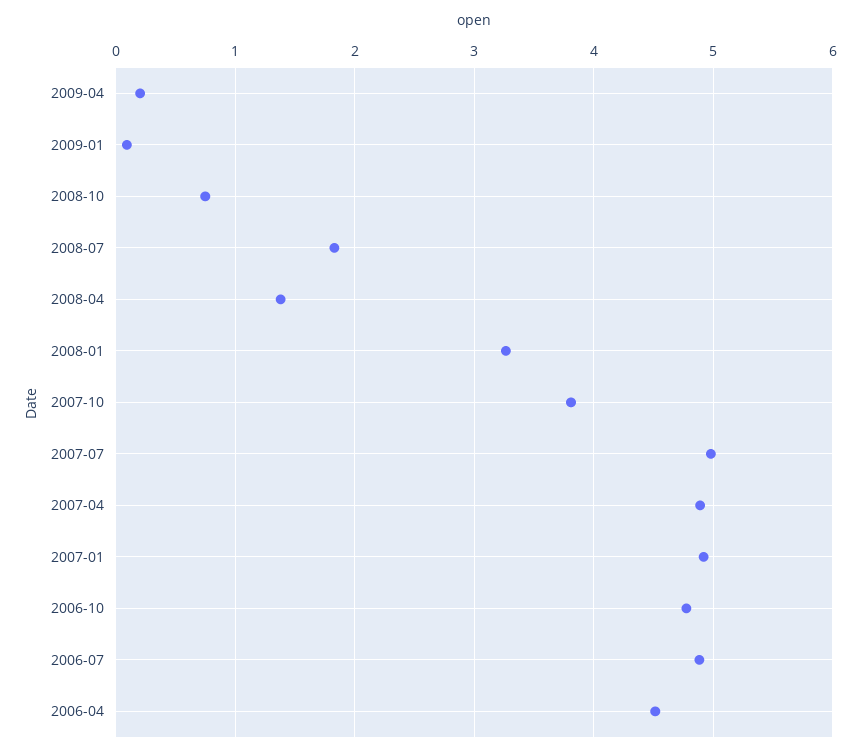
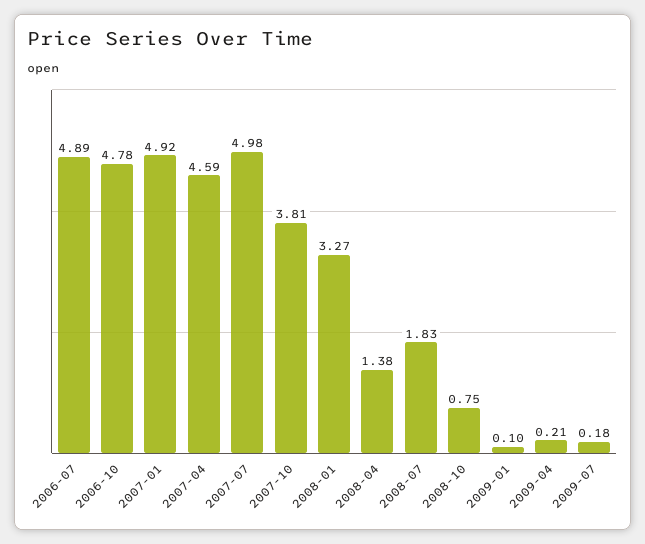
2007-04: 4.9 -> 4.59
2006-04: 4.5 -> none
2009-07: none -> 0.18

